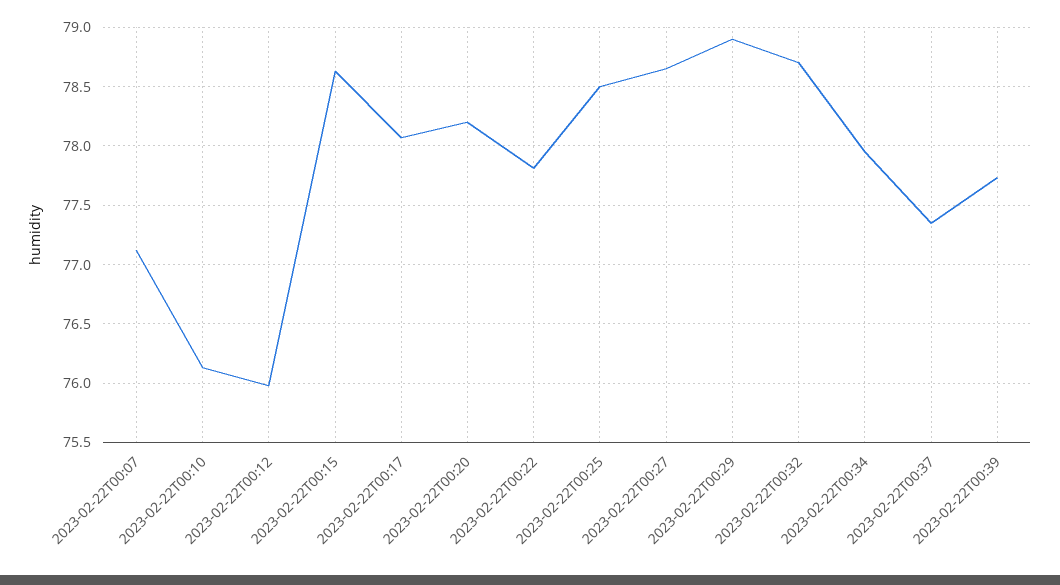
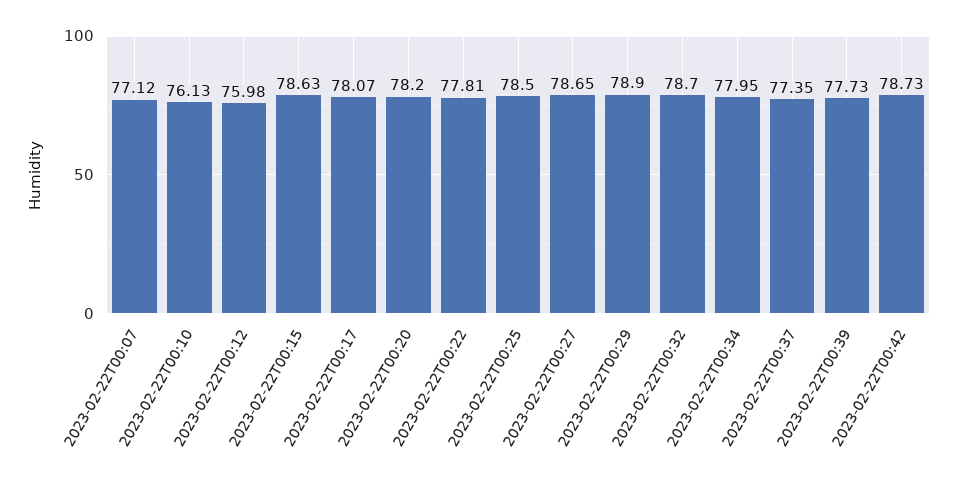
2023-02-22T00:42: none -> 78.73

